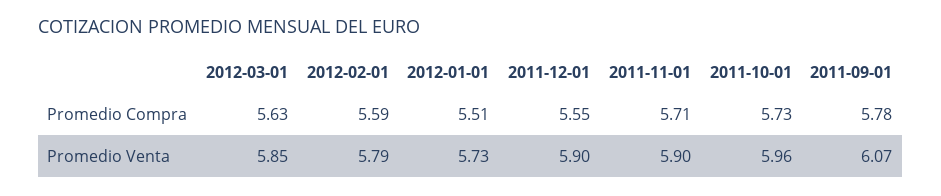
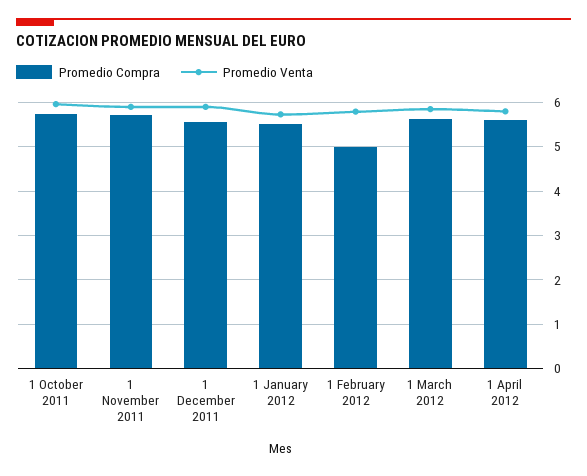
Promedio Compra, 2012-02-01: 5.59 -> 5
Promedio Compra, 2011-09-01: 5.78 -> none
Promedio Venta, 2011-09-01: 6.07 -> none
Promedio Compra, 1 April 2012: none -> 5.6
Promedio Venta, 1 April 2012: none -> 5.8

